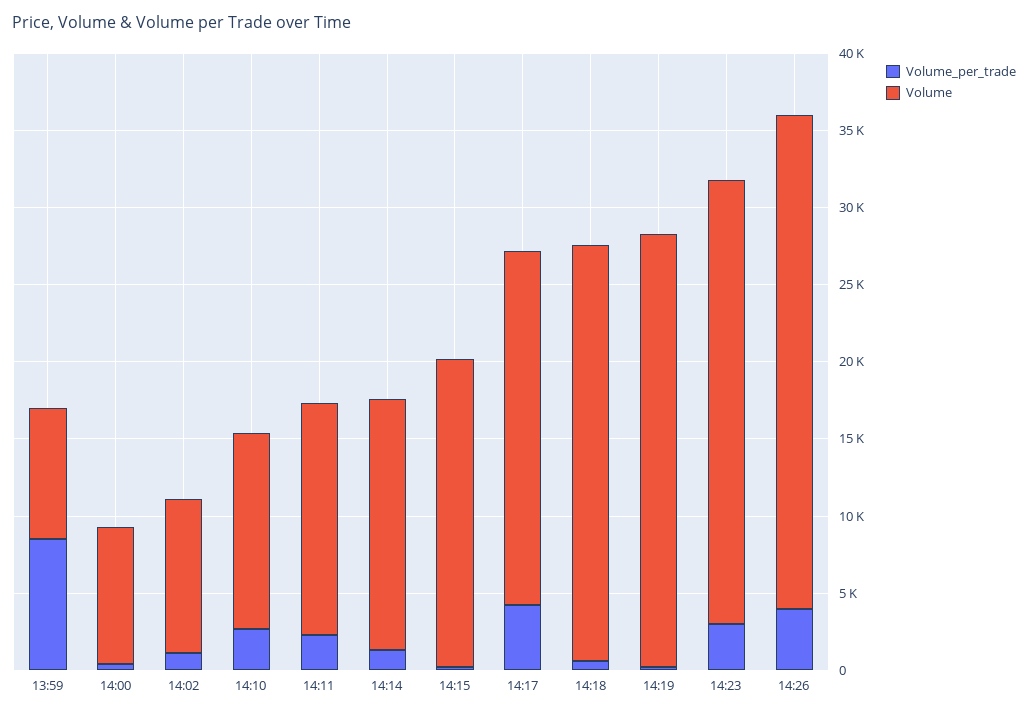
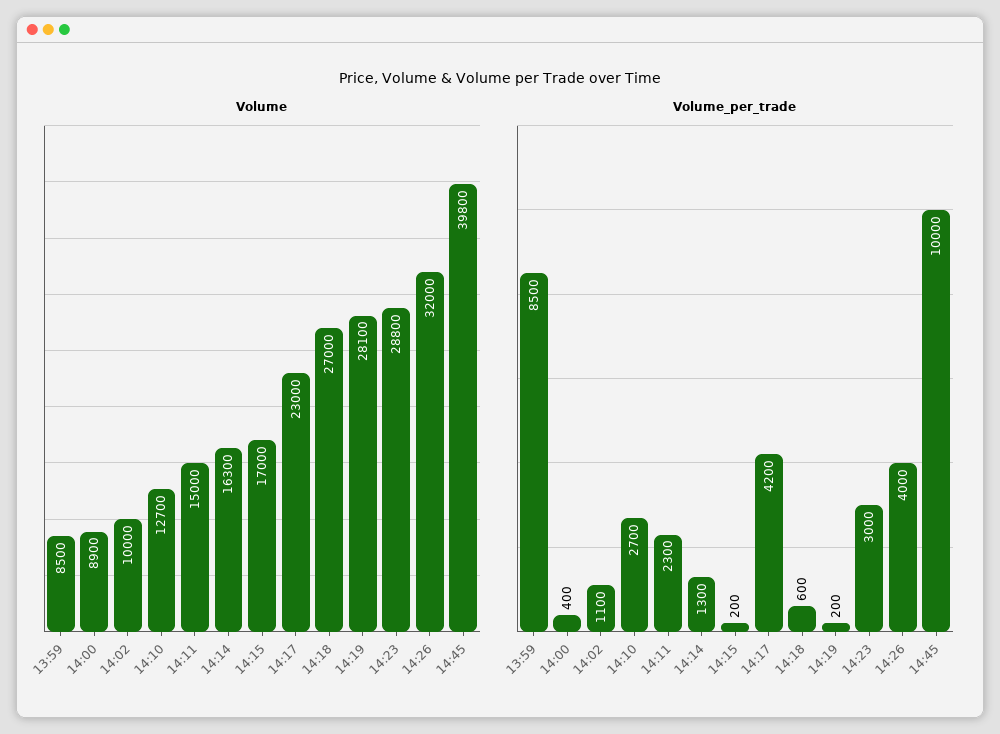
Volume, 14:15: 20000 -> 17000
Volume, 14:45: none -> 39800
Volume_per_trade, 14:45: none -> 10000

